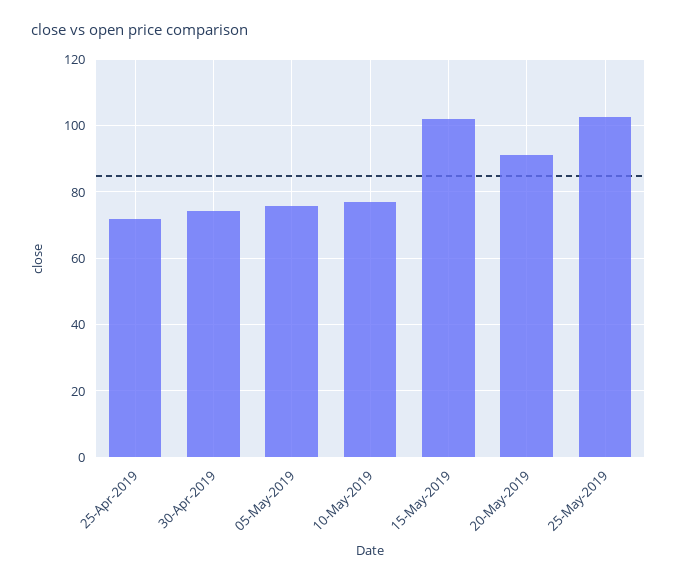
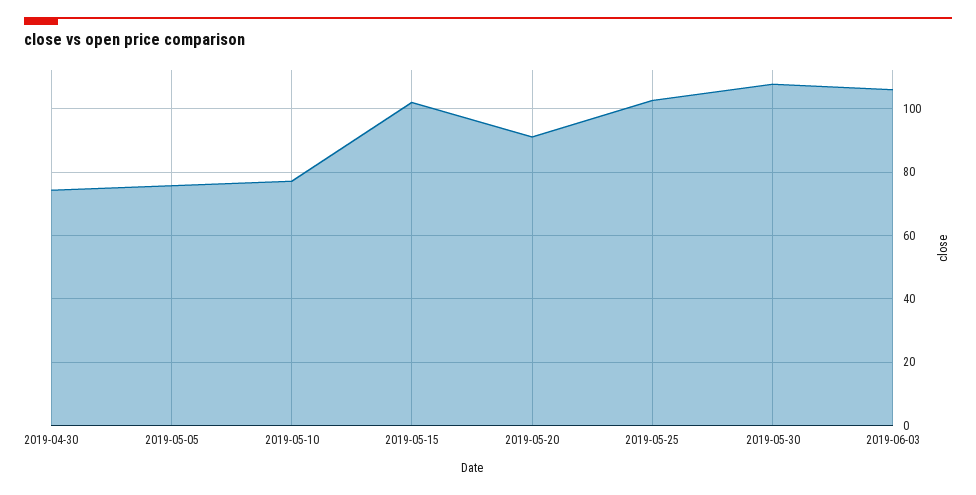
25-Apr-2019: 72 -> none
2019-05-30: none -> 108
2019-06-03: none -> 106

